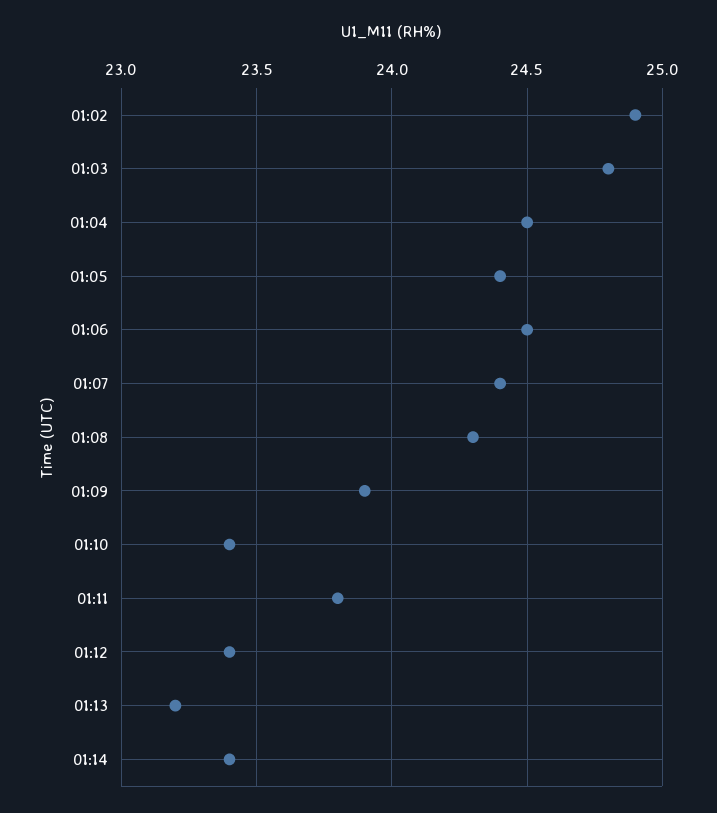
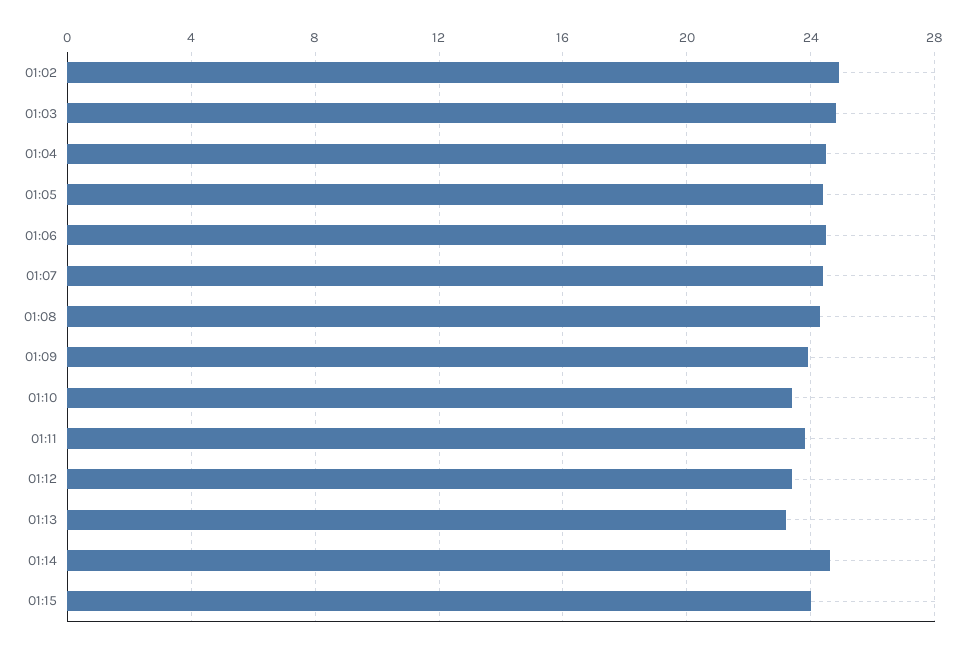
01:14: 23.4 -> 24.5
01:15: none -> 24

